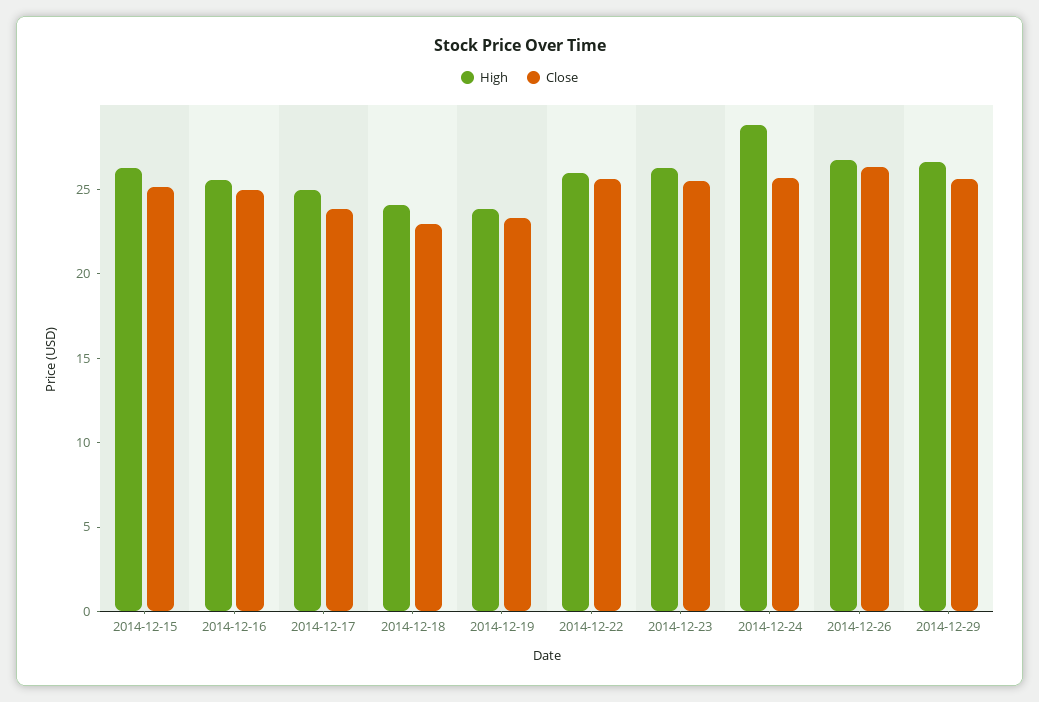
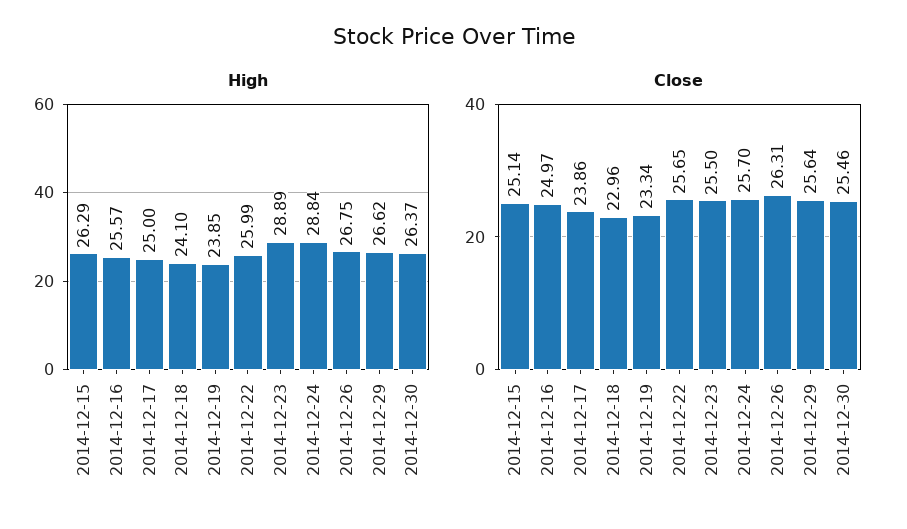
High, 2014-12-23: 26 -> 28.89
High, 2014-12-30: none -> 26.37
Close, 2014-12-30: none -> 25.46

